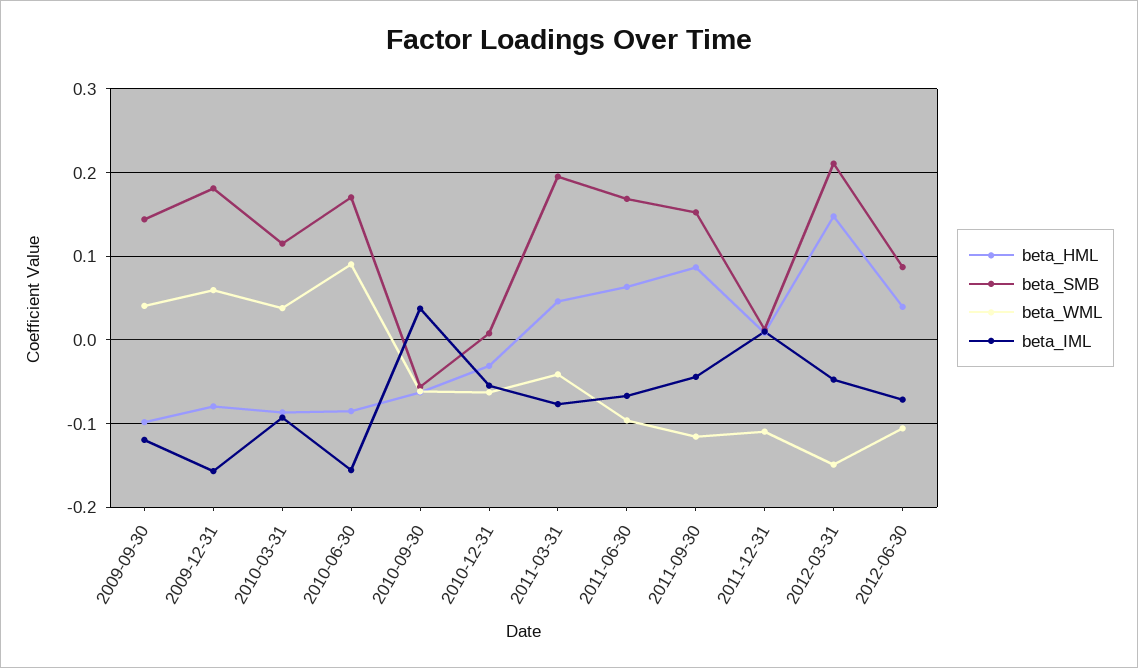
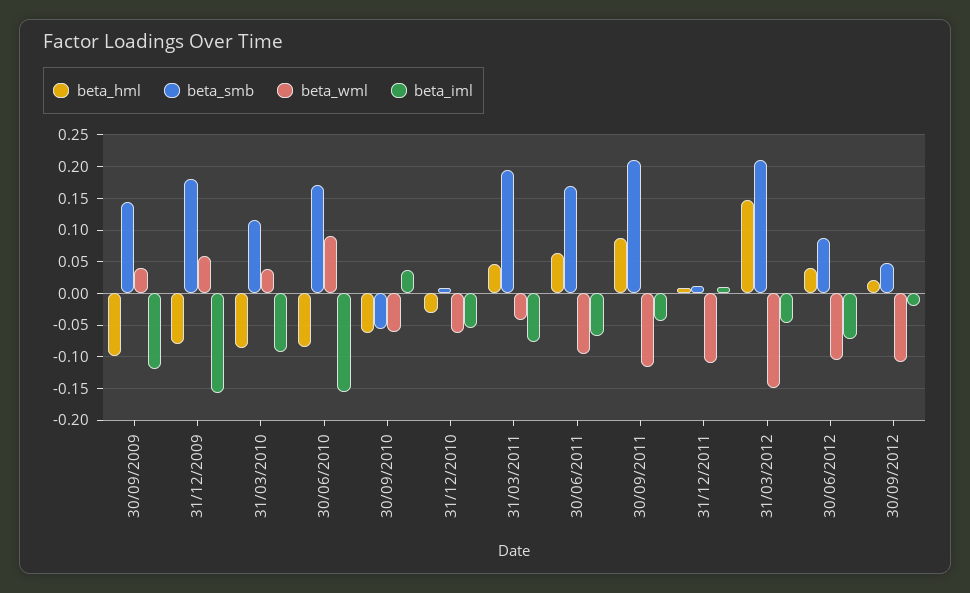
beta_SMB, 2011-09-30: 0.15 -> 0.21
beta_HML, 30/09/2012: none -> 0.02
beta_SMB, 30/09/2012: none -> 0.05
beta_WML, 30/09/2012: none -> -0.11
beta_IML, 30/09/2012: none -> -0.02

